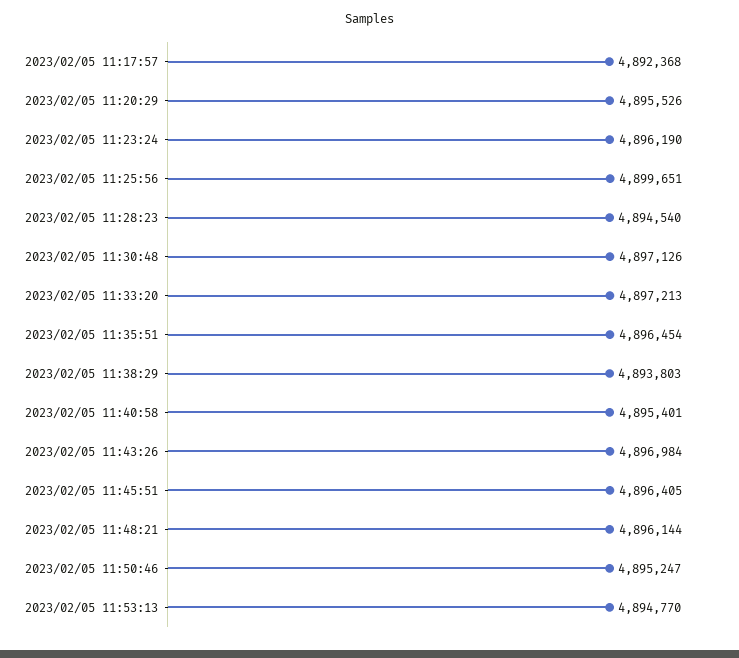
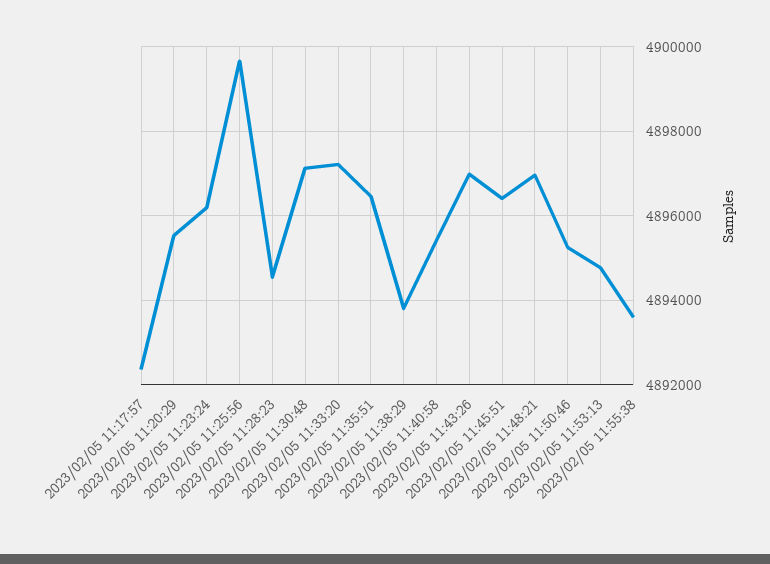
2023/02/05 11:48:21: 4896144 -> 4897000
2023/02/05 11:55:38: none -> 4893600

